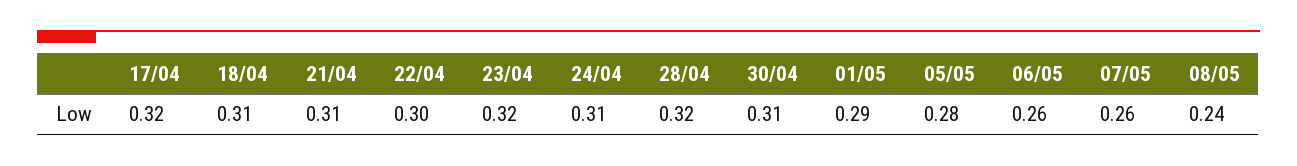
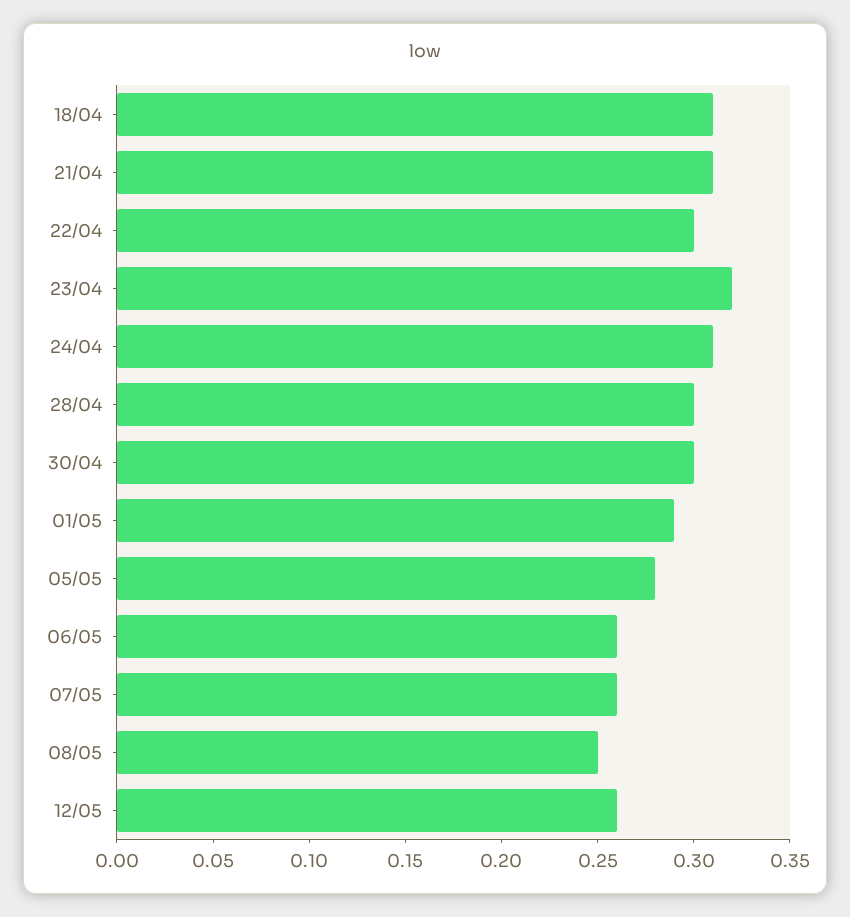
17/04: 0.32 -> none
28/04: 0.32 -> 0.3
30/04: 0.31 -> 0.3
08/05: 0.24 -> 0.25
12/05: none -> 0.26

